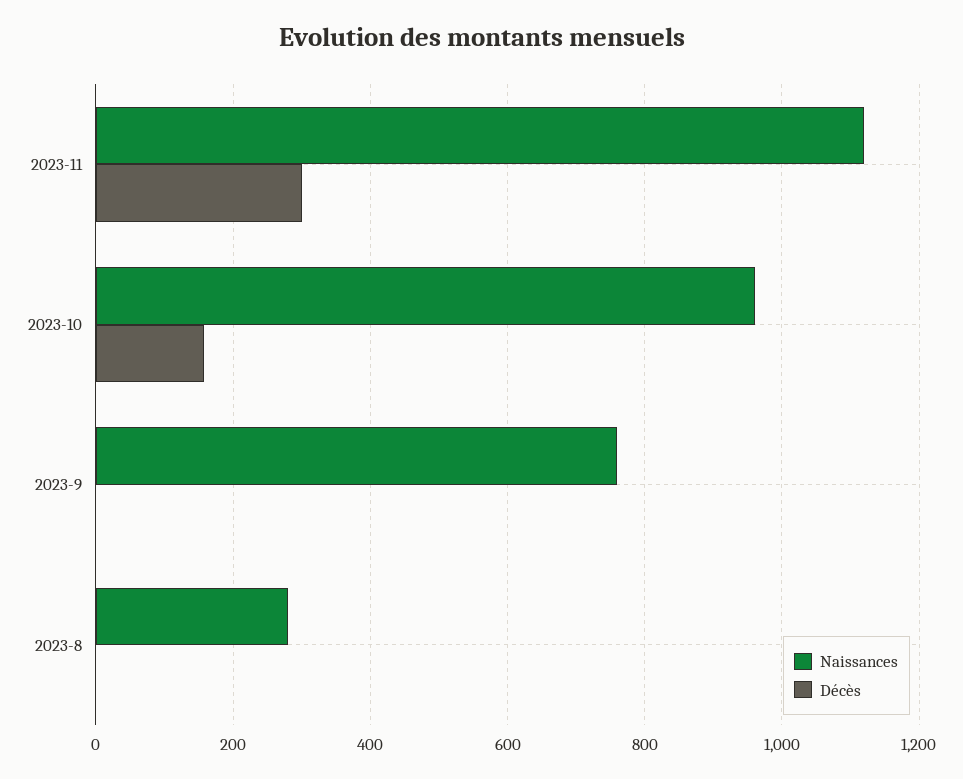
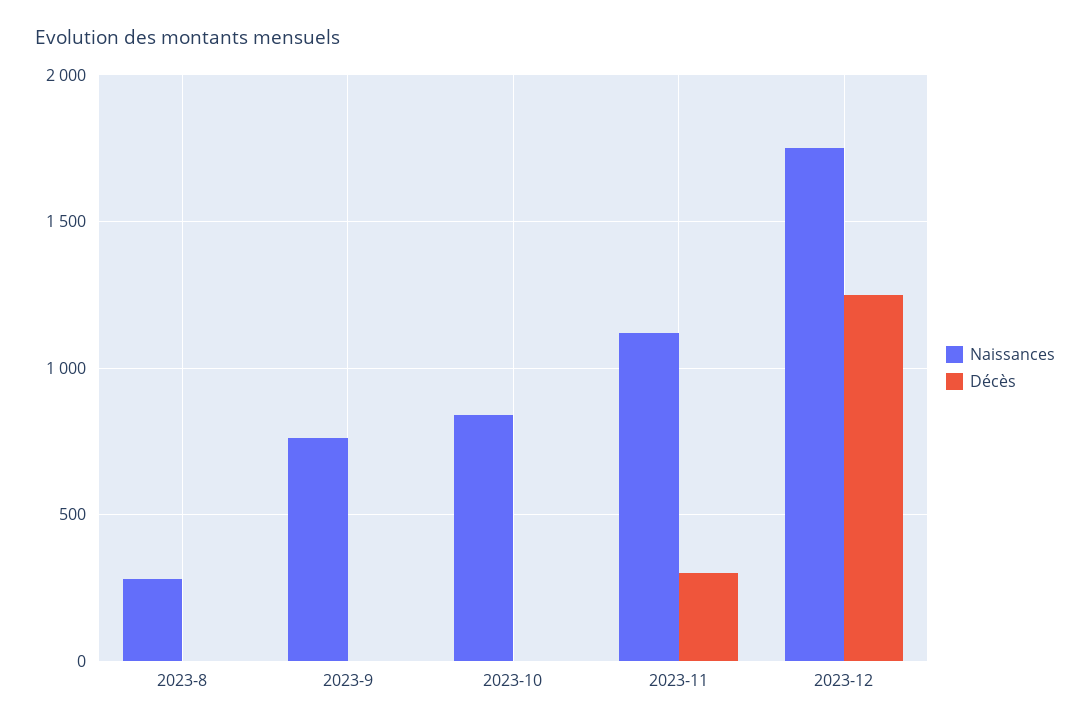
Naissances, 2023-10: 960 -> 850
Décès, 2023-10: 160 -> 0
Naissances, 2023-12: none -> 1750
Décès, 2023-12: none -> 1250

